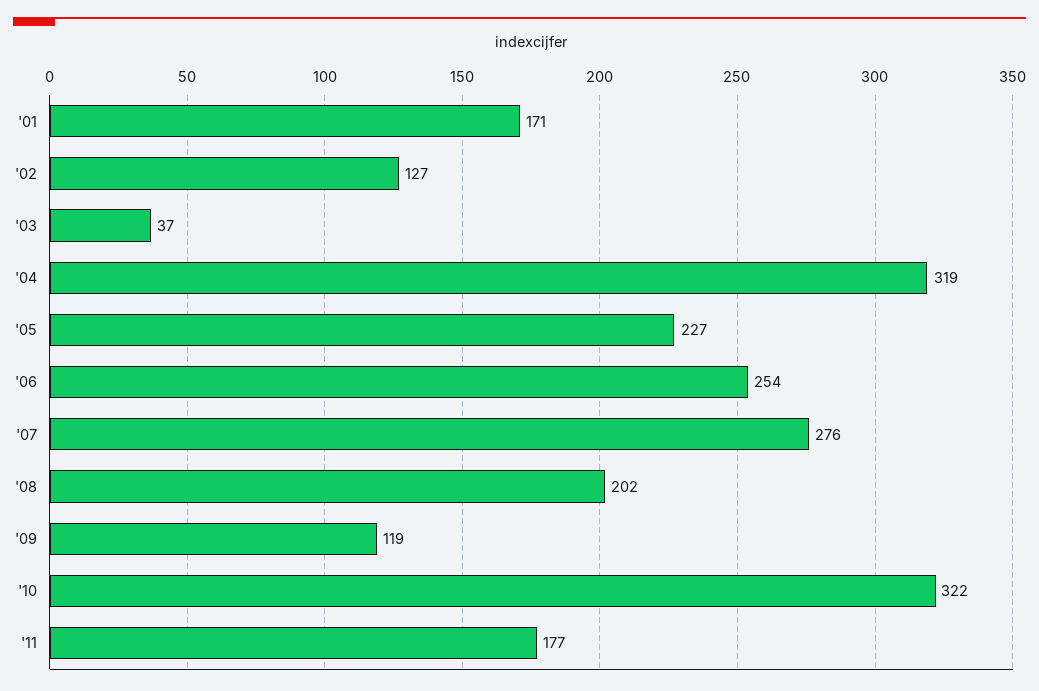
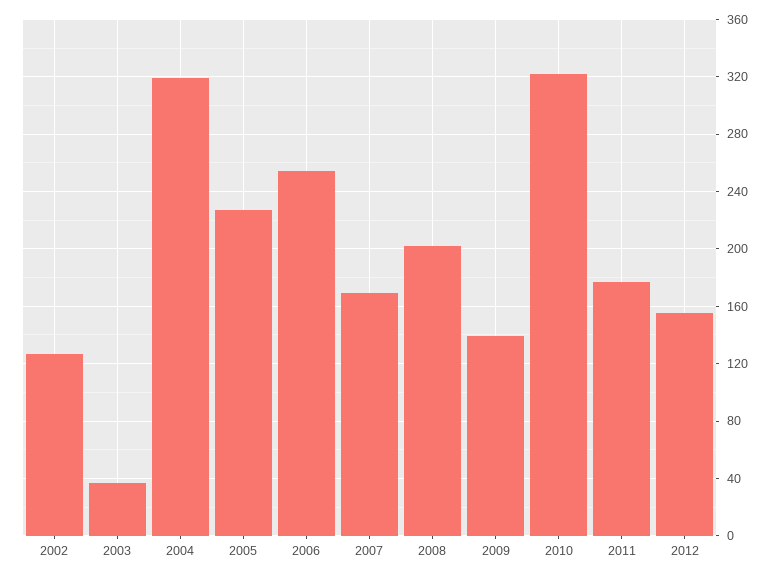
'01: 171 -> none
'07: 276 -> 170
'09: 119 -> 140
2012: none -> 155

